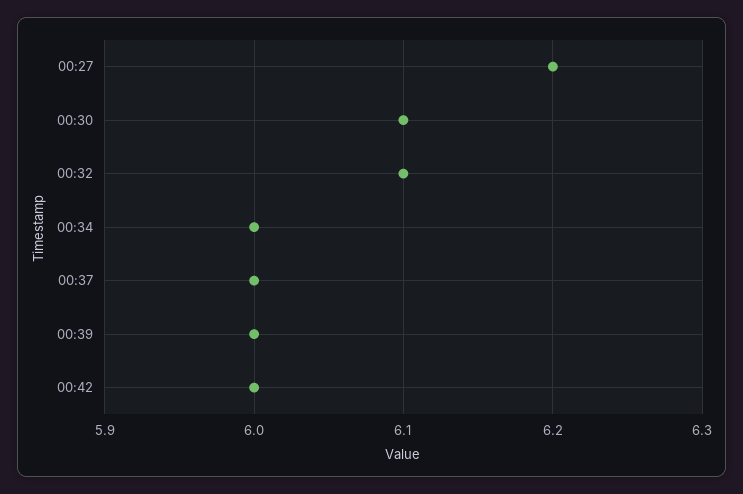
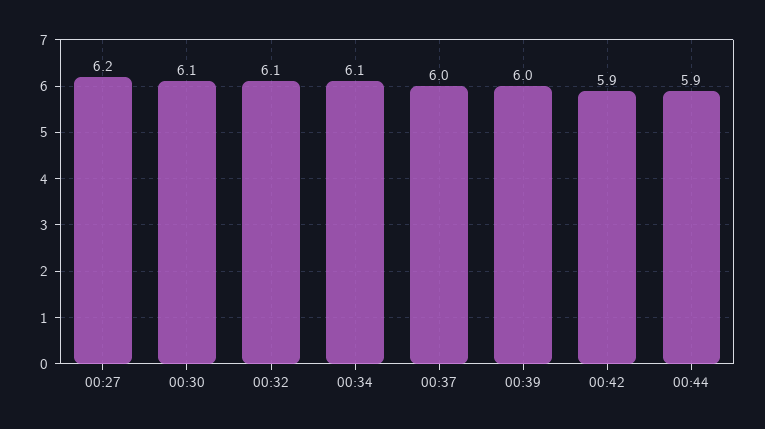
00:34: 6 -> 6.1
00:42: 6 -> 5.9
00:44: none -> 5.9

